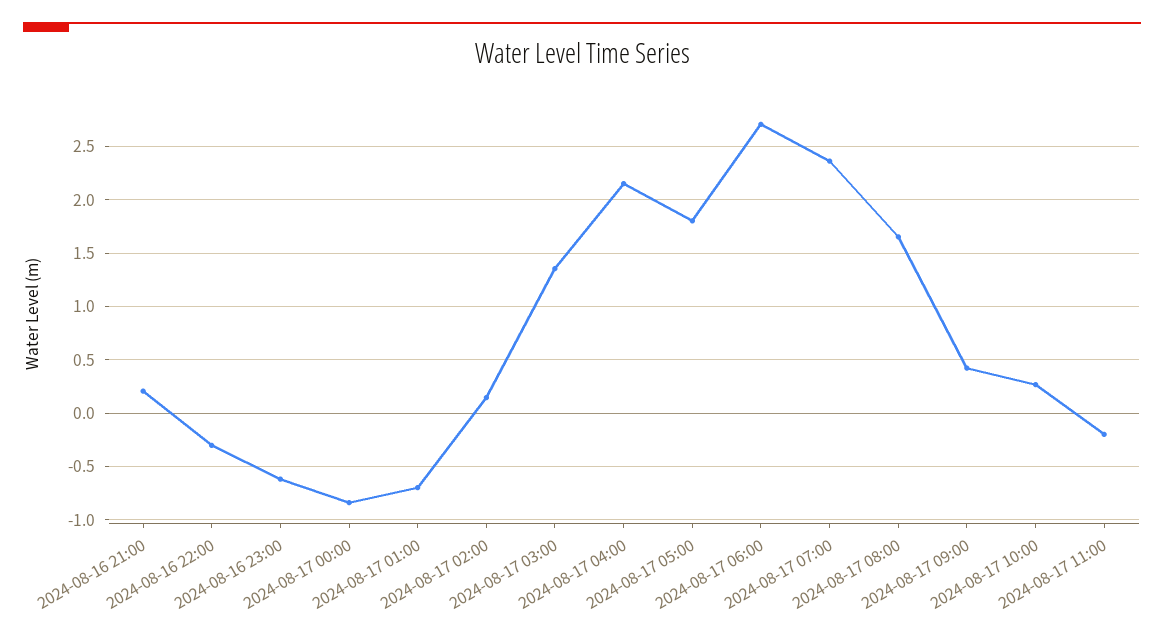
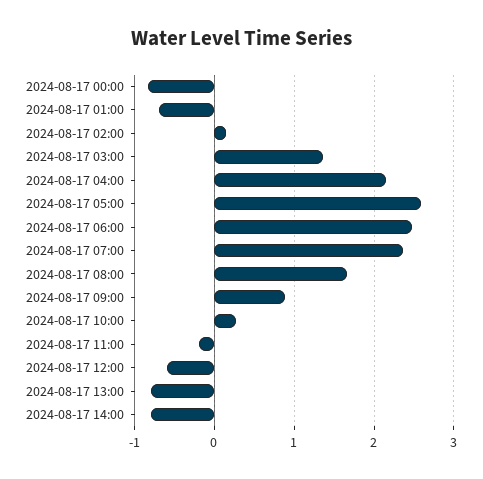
2024-08-16 21:00: 0.2 -> none
2024-08-16 22:00: -0.3 -> none
2024-08-16 23:00: -0.6 -> none
2024-08-17 05:00: 1.8 -> 2.6
2024-08-17 06:00: 2.7 -> 2.5
2024-08-17 09:00: 0.4 -> 0.9
2024-08-17 12:00: none -> -0.6
2024-08-17 13:00: none -> -0.8
2024-08-17 14:00: none -> -0.8

